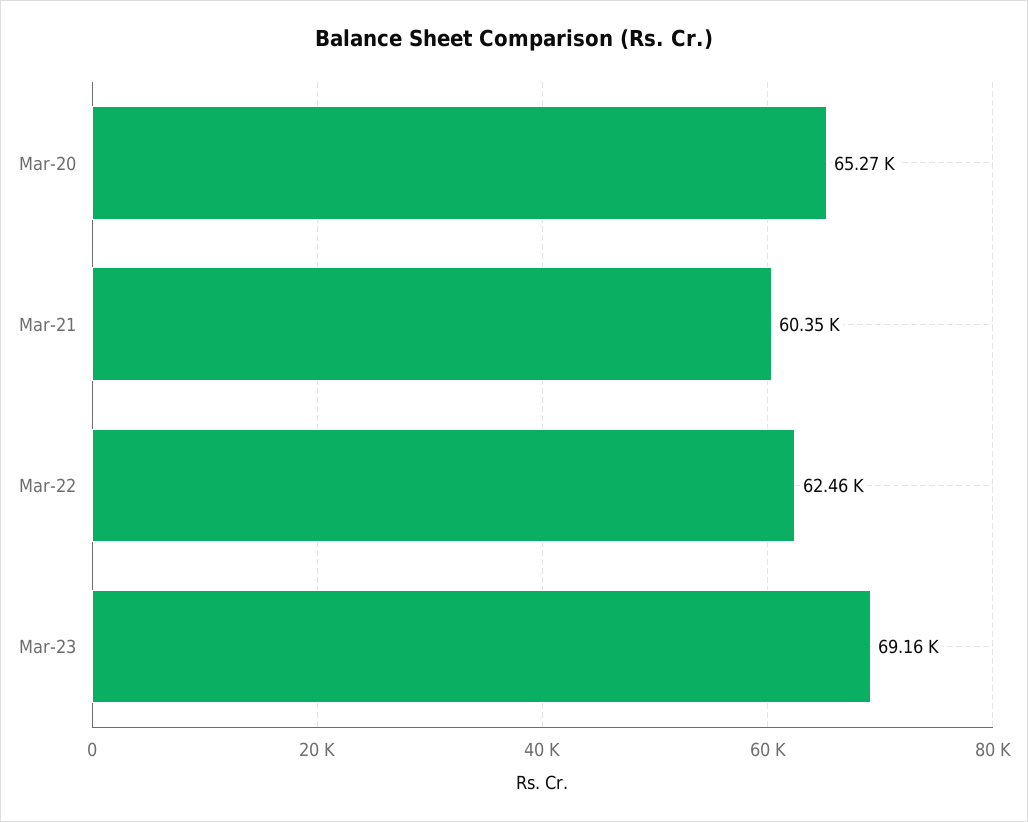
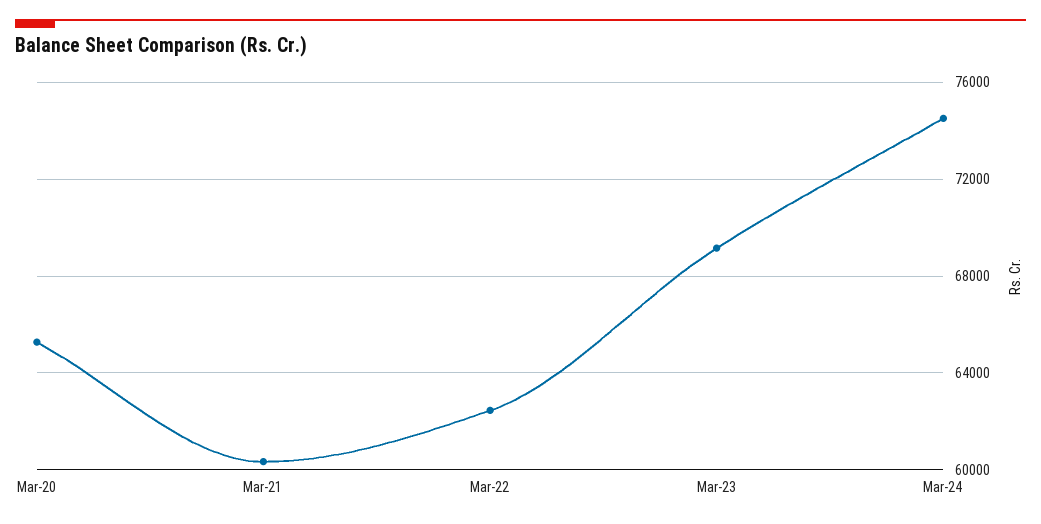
Mar-24: none -> 74500

